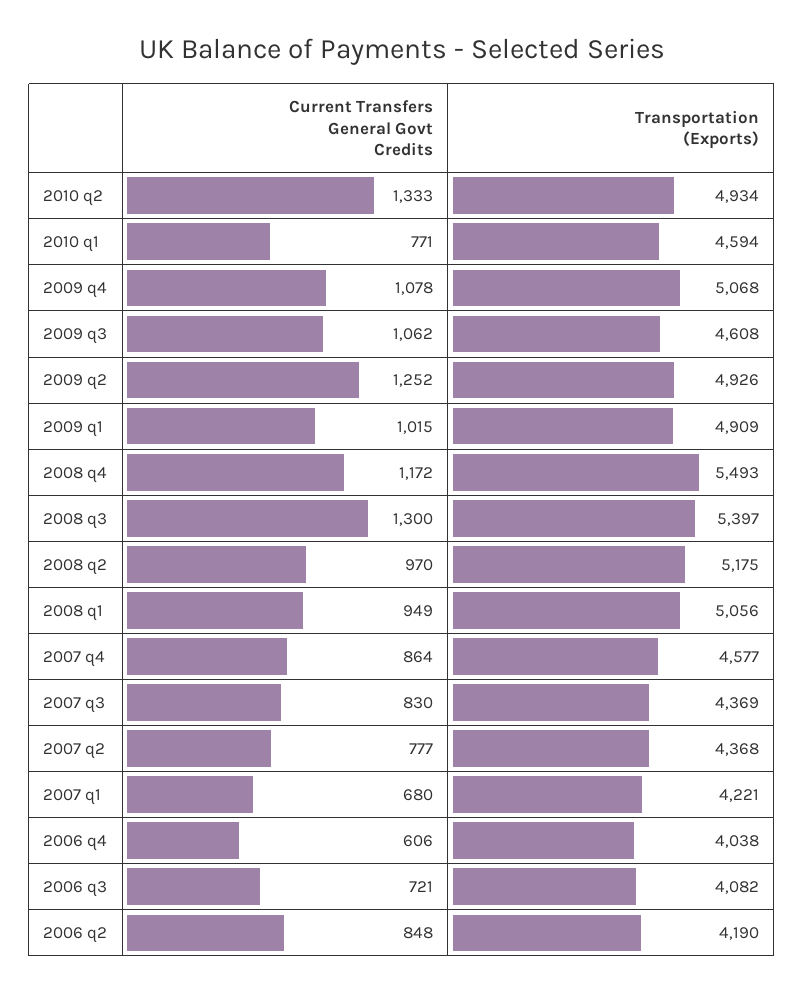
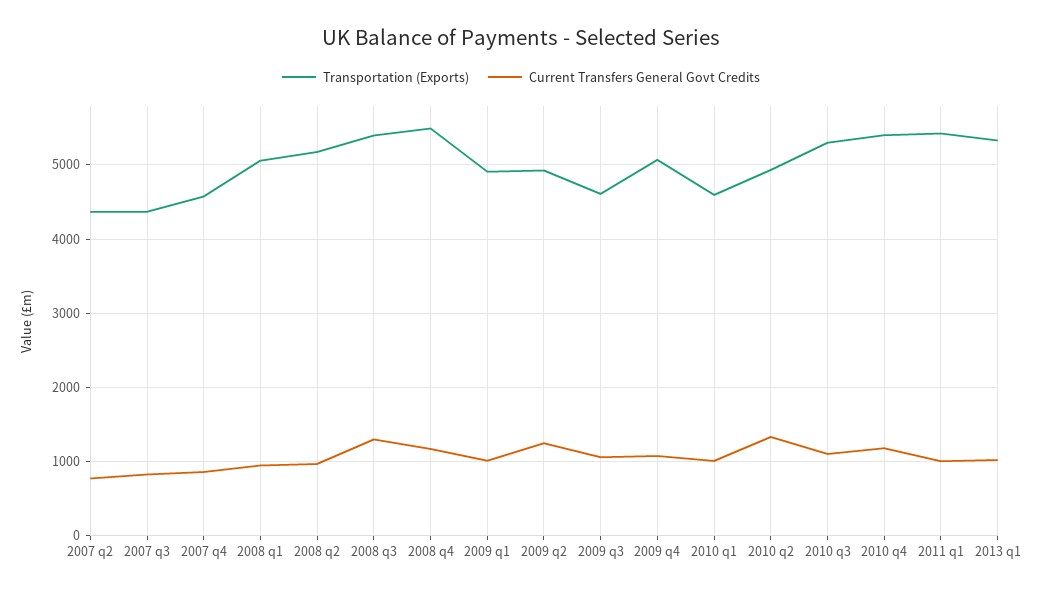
Current Transfers General Govt Credits, 2010 q1: 771 -> 1000
Current Transfers General Govt Credits, 2007 q1: 680 -> none
Transportation (Exports), 2007 q1: 4221 -> none
Current Transfers General Govt Credits, 2006 q4: 606 -> none
Transportation (Exports), 2006 q4: 4038 -> none
Current Transfers General Govt Credits, 2006 q3: 721 -> none
Transportation (Exports), 2006 q3: 4082 -> none
Current Transfers General Govt Credits, 2006 q2: 848 -> none
Transportation (Exports), 2006 q2: 4190 -> none
Transportation (Exports), 2010 q3: none -> 5300
Current Transfers General Govt Credits, 2010 q3: none -> 1100
Transportation (Exports), 2010 q4: none -> 5400
Current Transfers General Govt Credits, 2010 q4: none -> 1200
Transportation (Exports), 2011 q1: none -> 5400
Current Transfers General Govt Credits, 2011 q1: none -> 1000
Transportation (Exports), 2013 q1: none -> 5300
Current Transfers General Govt Credits, 2013 q1: none -> 1000

